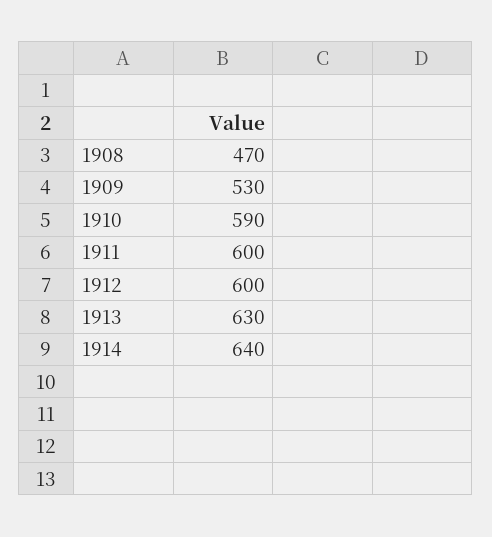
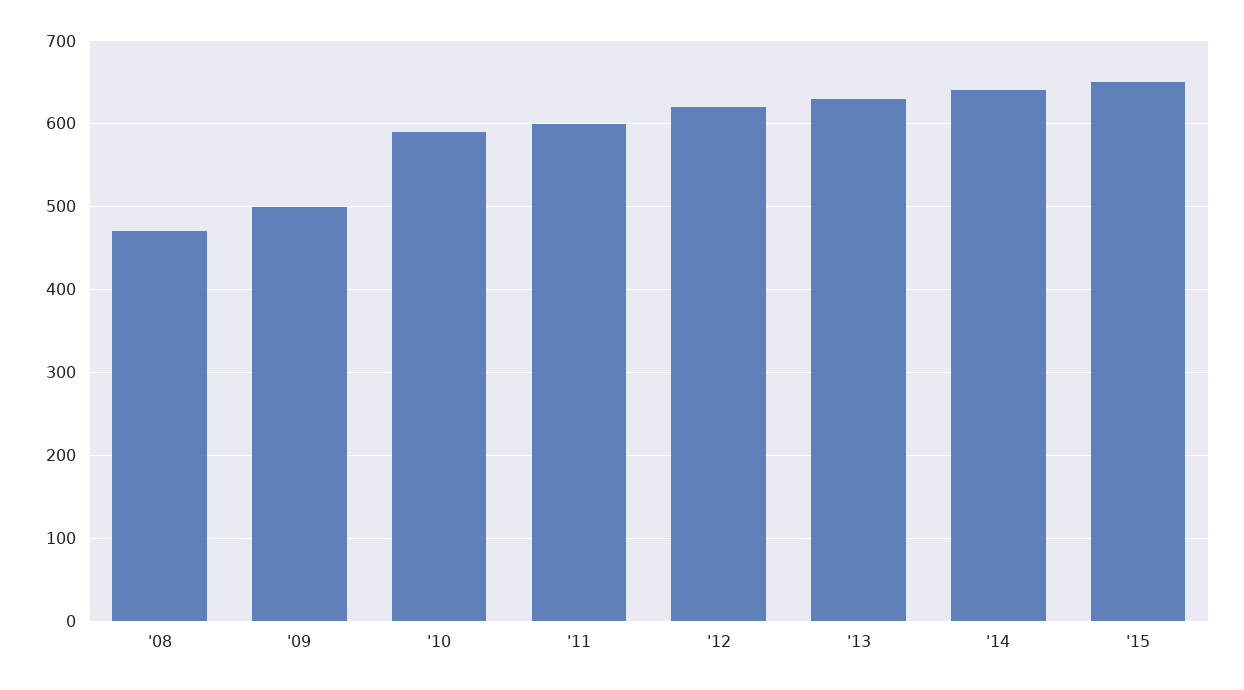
1909: 530 -> 500
1912: 600 -> 620
'15: none -> 650

